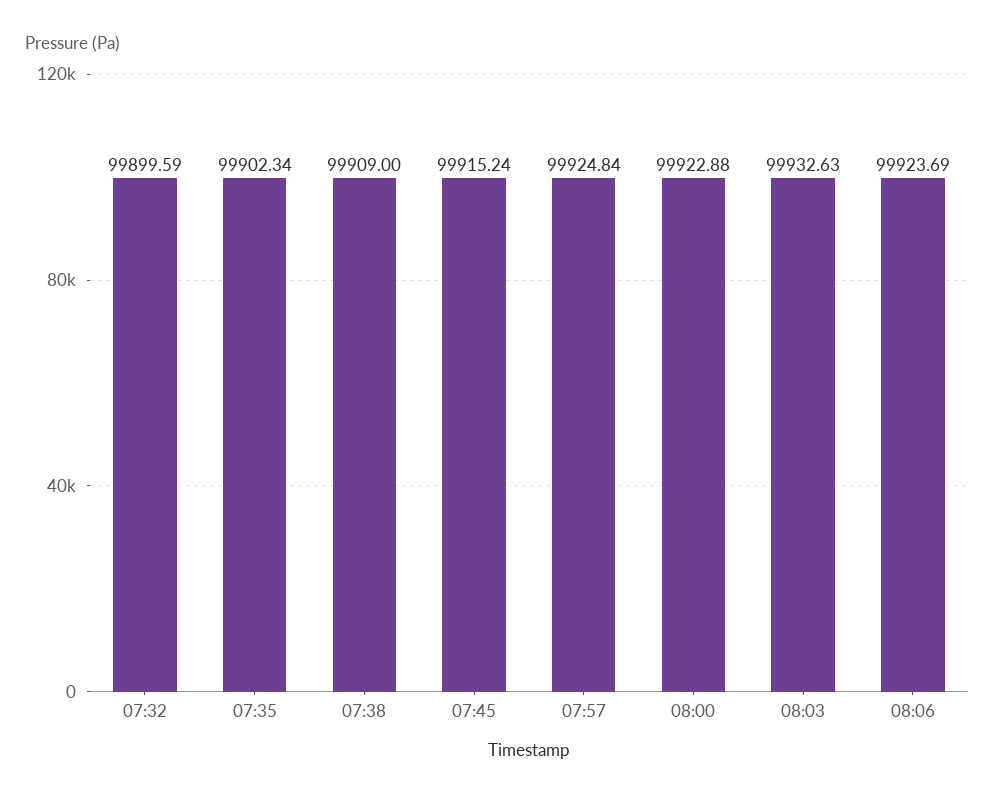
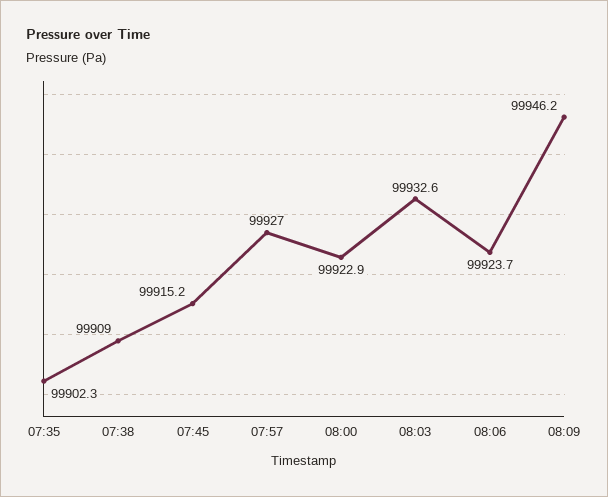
07:32: 99899.59 -> none
07:57: 99924.84 -> 99927
08:09: none -> 99946.2

